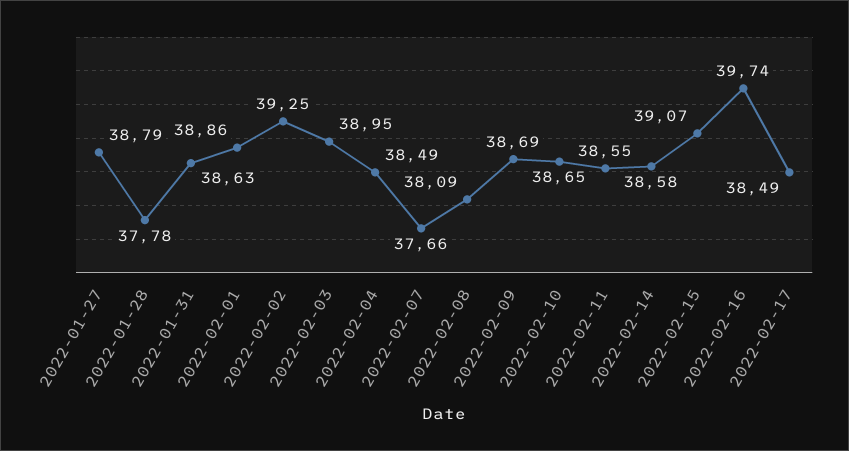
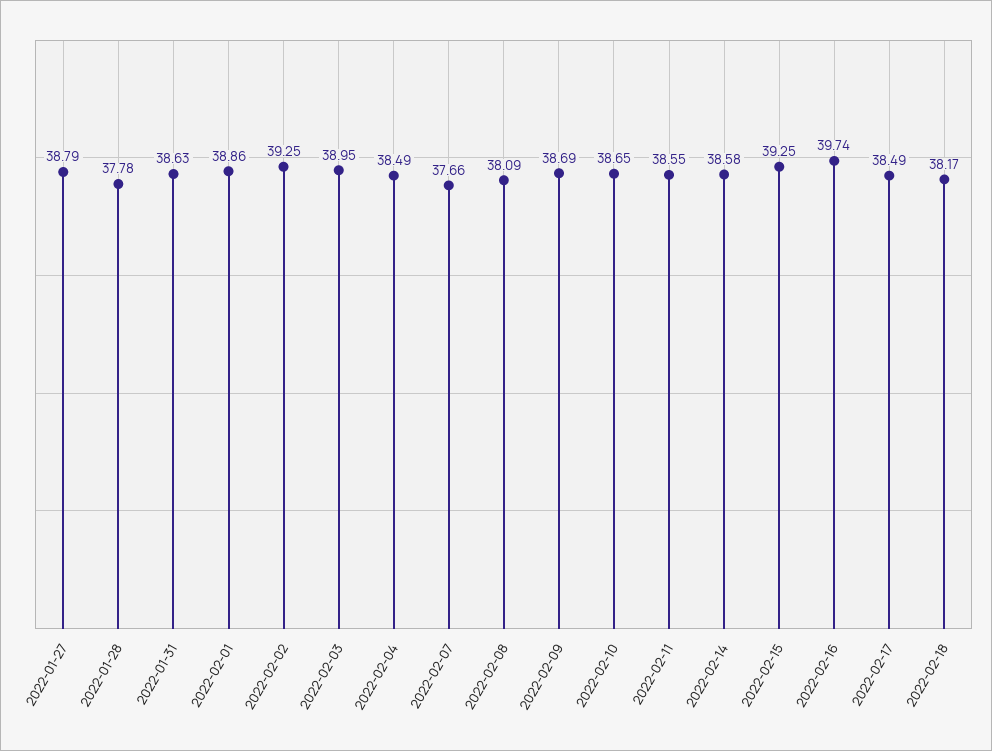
2022-02-15: 39.07 -> 39.25
2022-02-18: none -> 38.17

